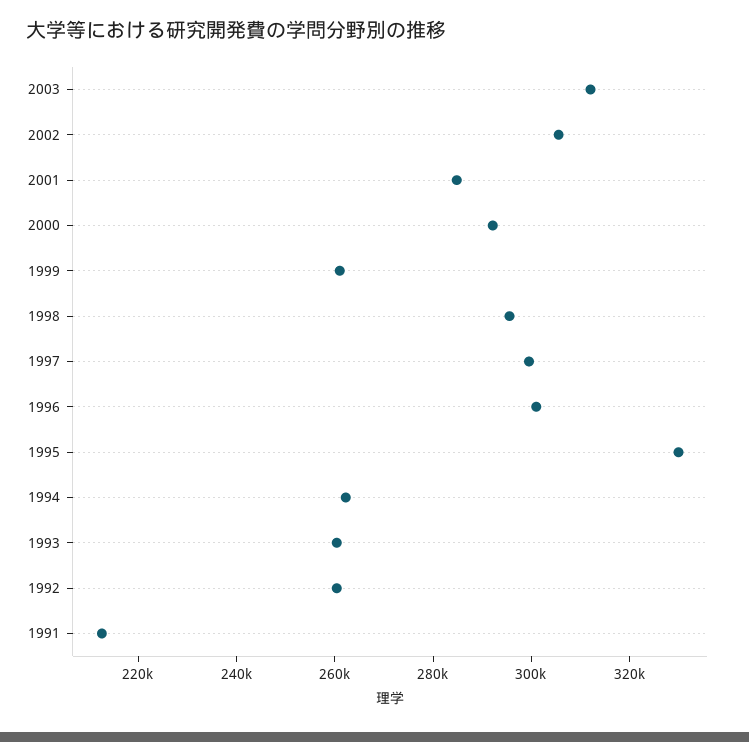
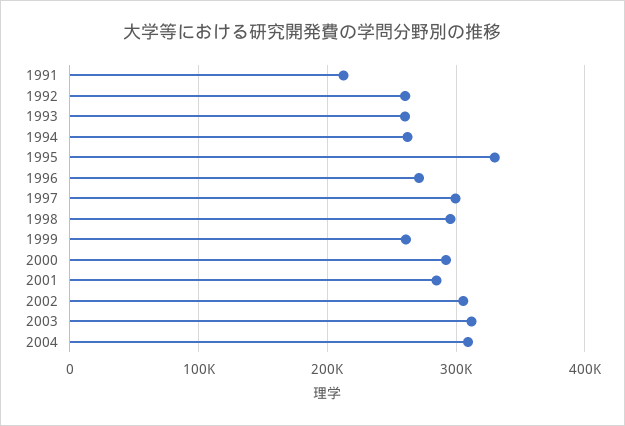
1996: 300000 -> 270000
2004: none -> 310000

